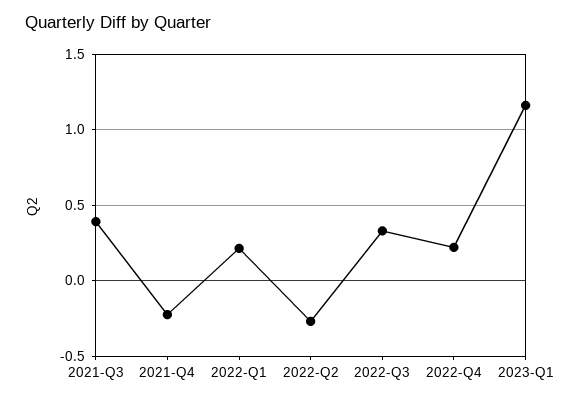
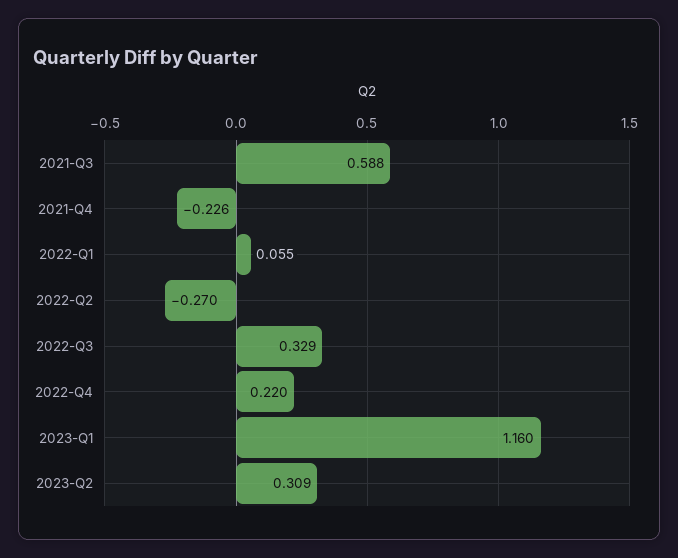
2021-Q3: 0.4 -> 0.588
2022-Q1: 0.2 -> 0.055
2023-Q2: none -> 0.309

